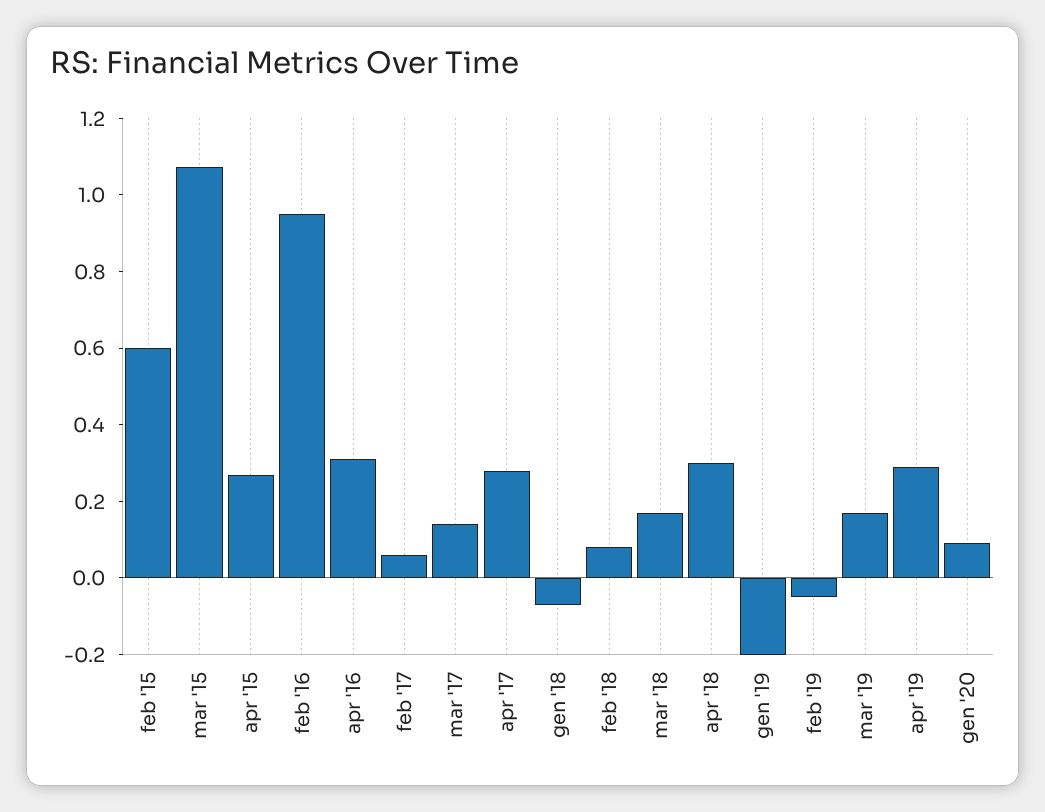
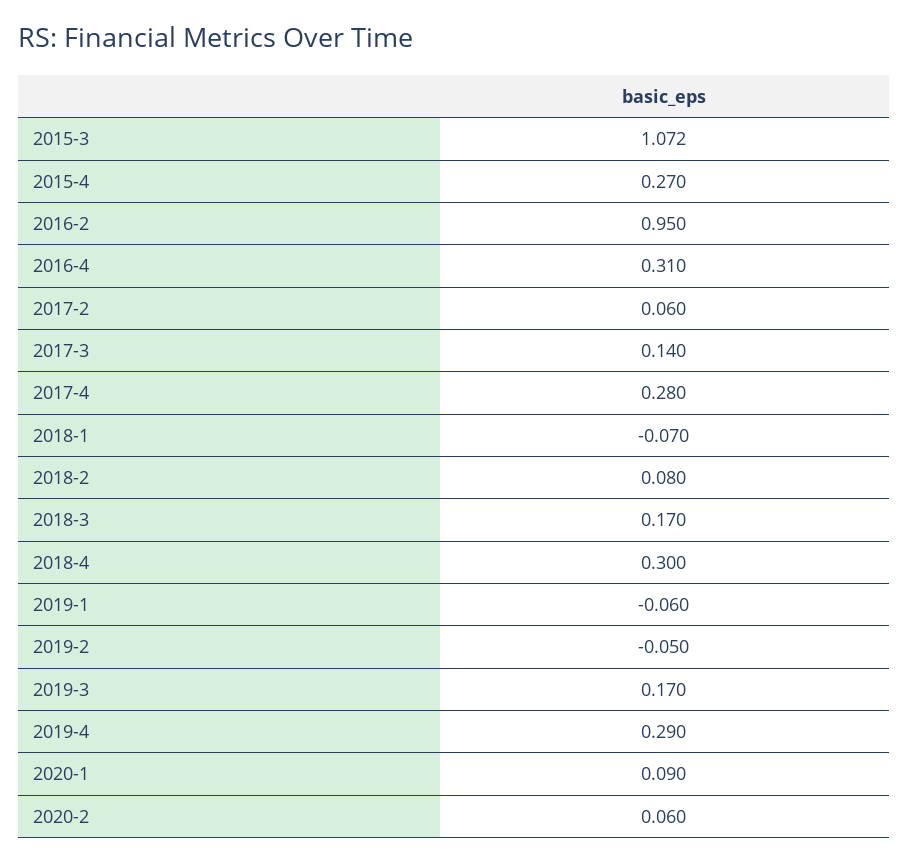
feb '15: 0.6 -> none
gen '19: -0.2 -> -0.06
2020-2: none -> 0.06

